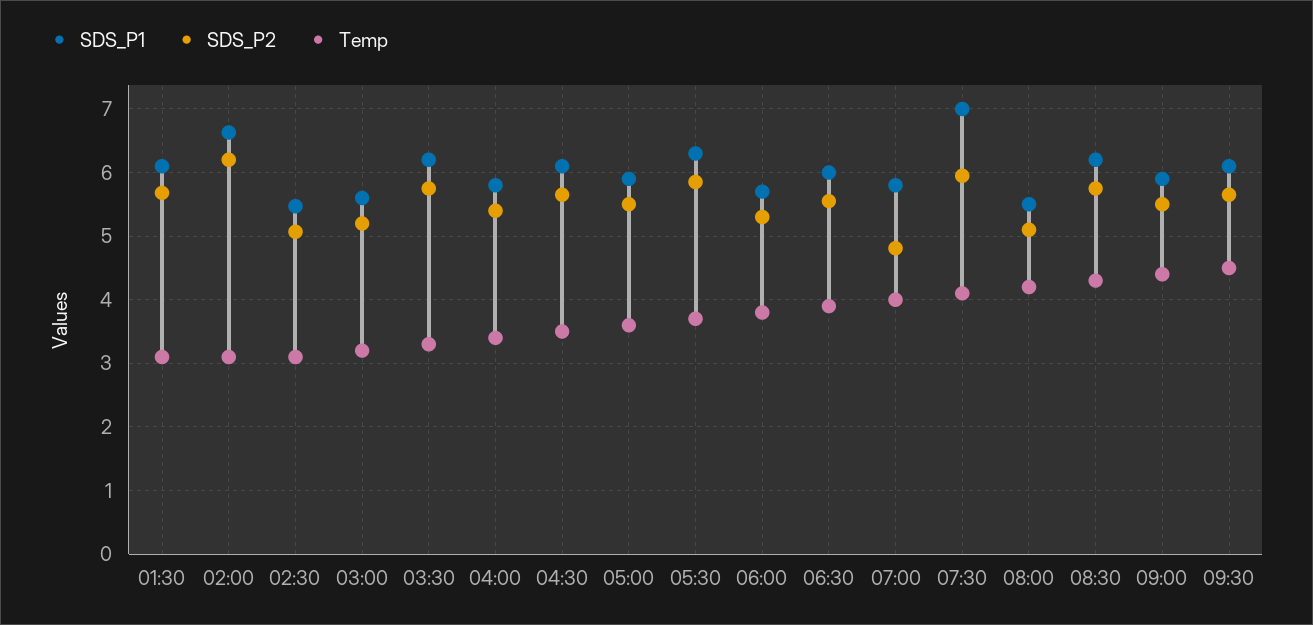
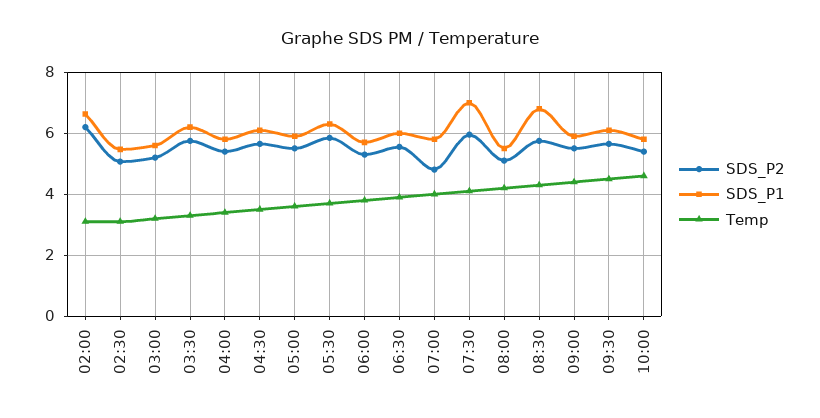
SDS_P1, 01:30: 6.1 -> none
SDS_P2, 01:30: 5.7 -> none
Temp, 01:30: 3.1 -> none
SDS_P1, 08:30: 6.2 -> 6.8
SDS_P2, 10:00: none -> 5.4
SDS_P1, 10:00: none -> 5.8
Temp, 10:00: none -> 4.6

